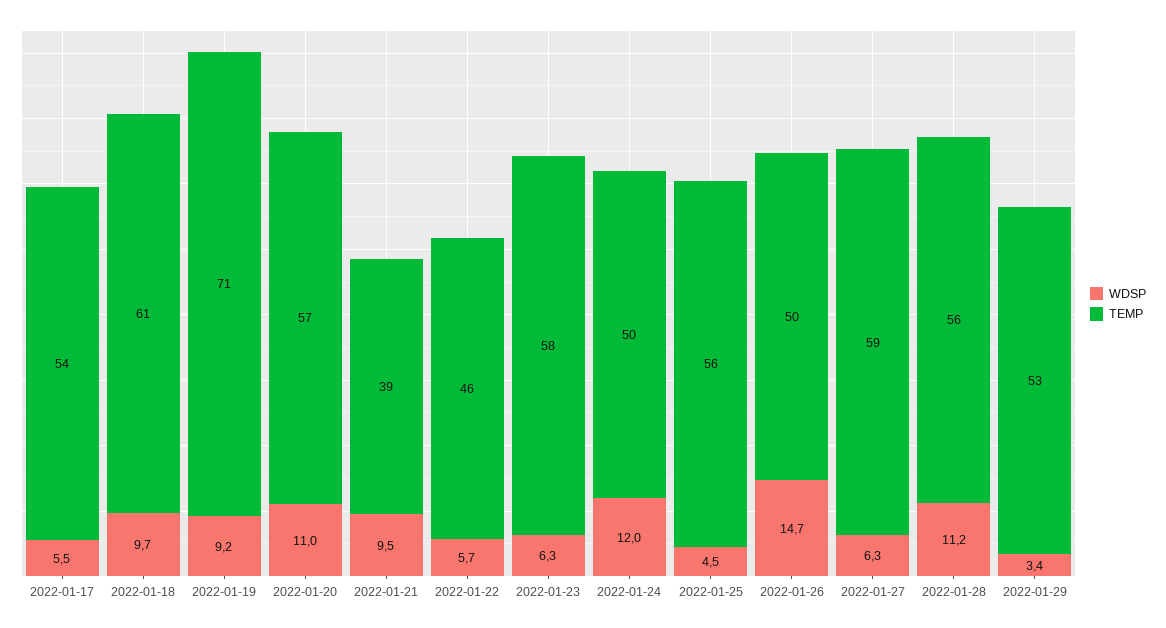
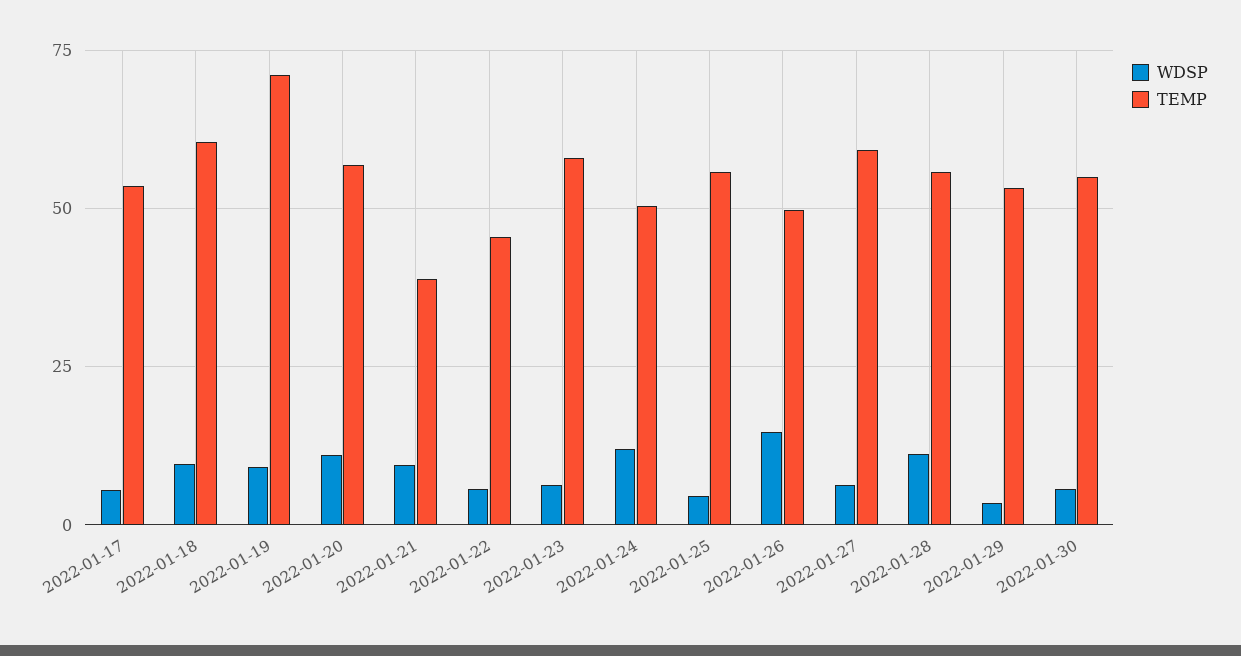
WDSP, 2022-01-30: none -> 5
TEMP, 2022-01-30: none -> 55

